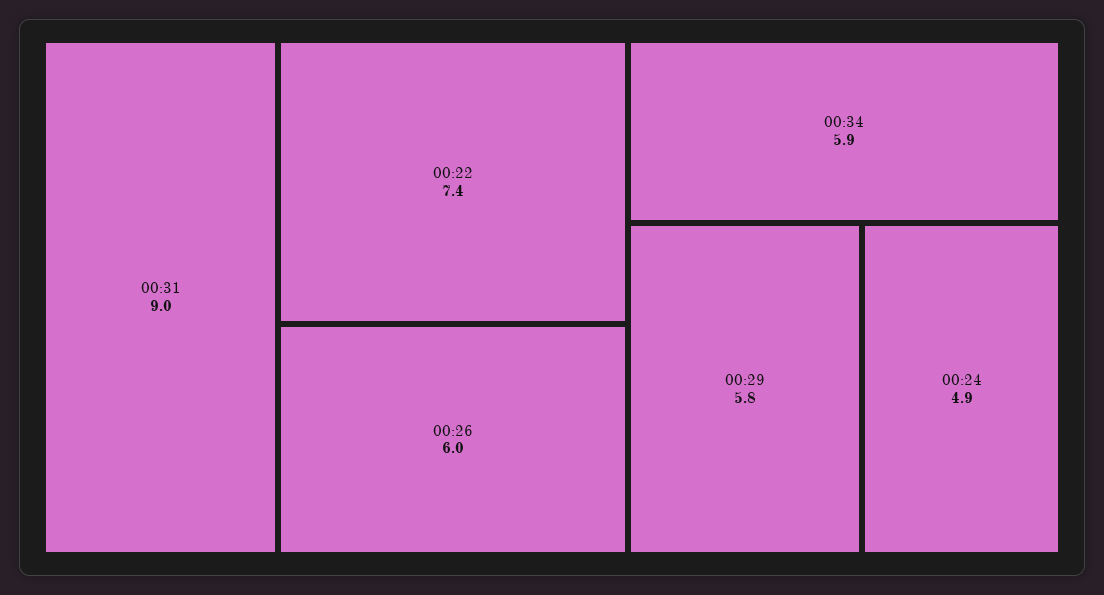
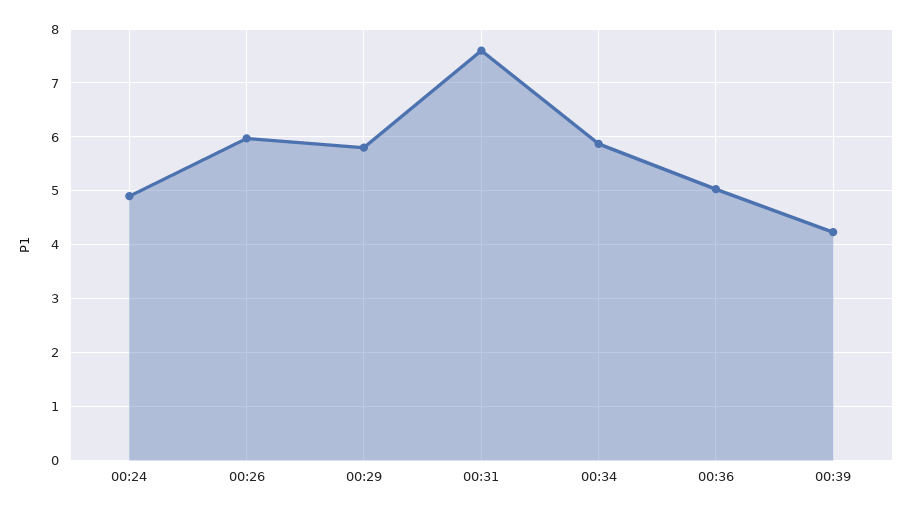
00:31: 9 -> 7.6
00:22: 7.4 -> none
00:36: none -> 5
00:39: none -> 4.2

